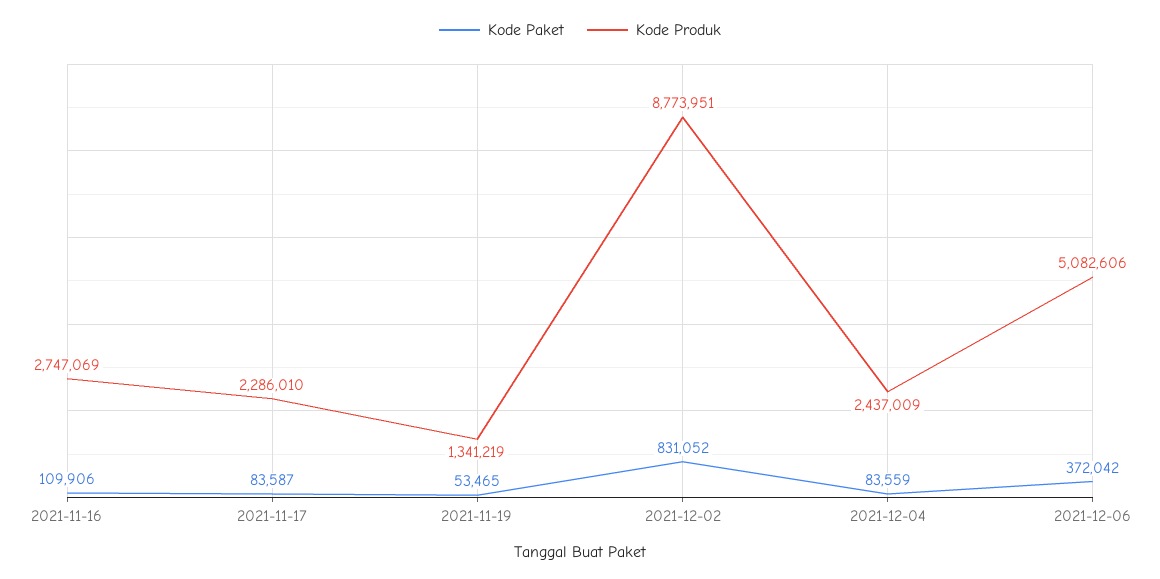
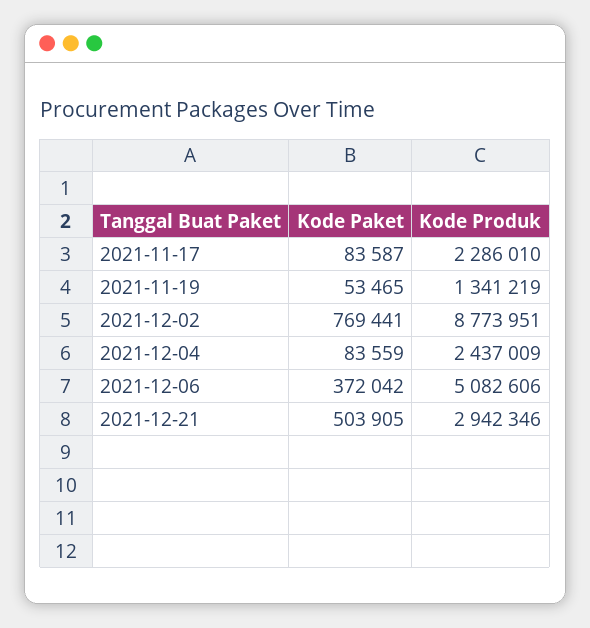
Kode Paket, 2021-11-16: 109906 -> none
Kode Produk, 2021-11-16: 2747069 -> none
Kode Paket, 2021-12-02: 831052 -> 769441
Kode Paket, 2021-12-21: none -> 503905
Kode Produk, 2021-12-21: none -> 2942346

